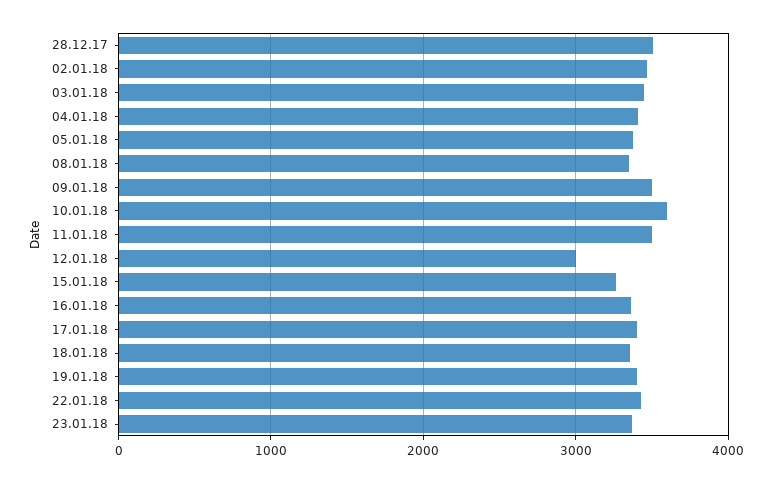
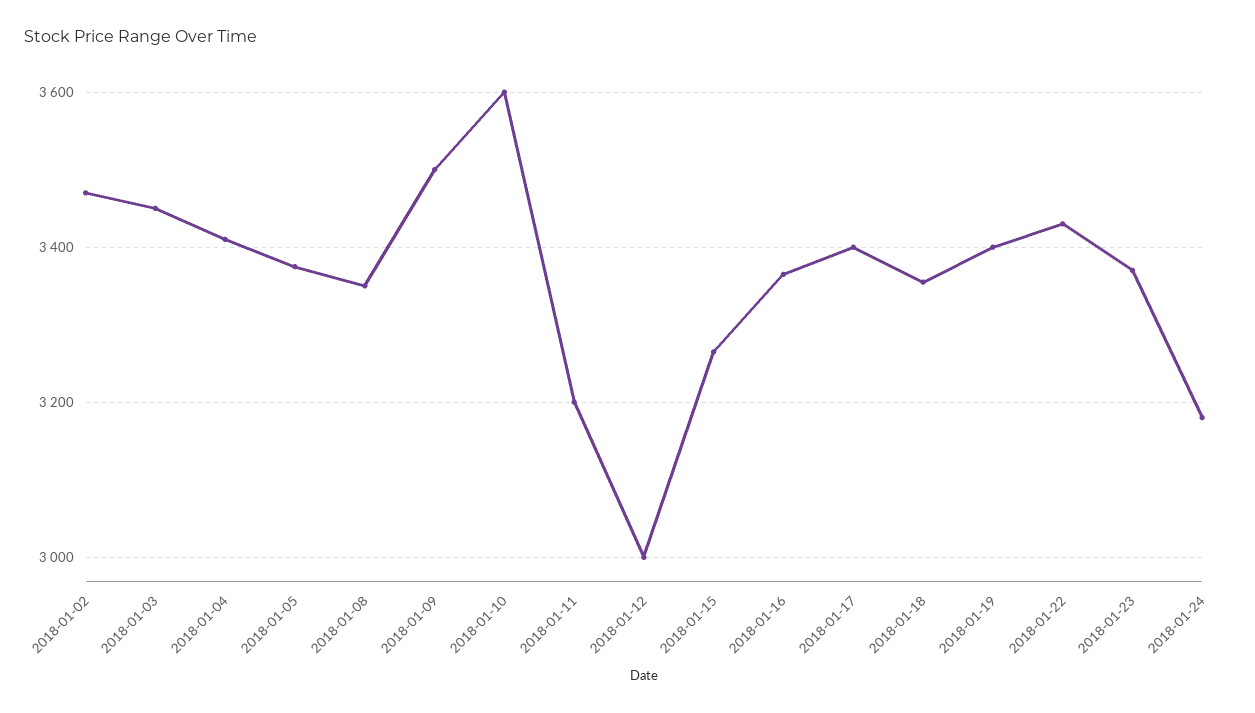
28.12.17: 3500 -> none
11.01.18: 3500 -> 3200
2018-01-24: none -> 3180

